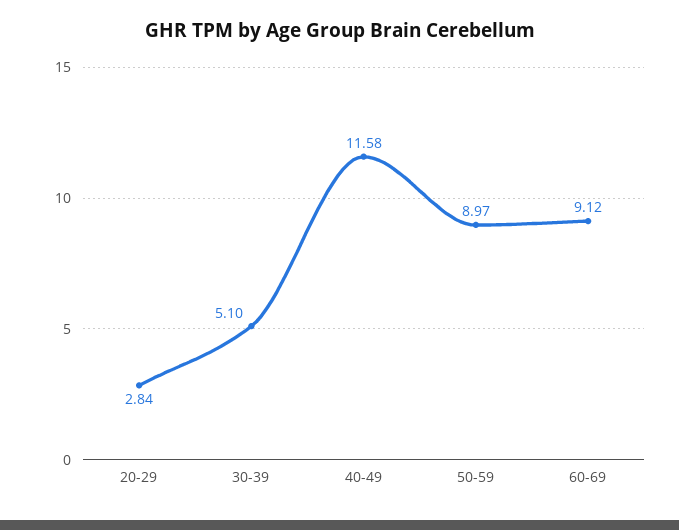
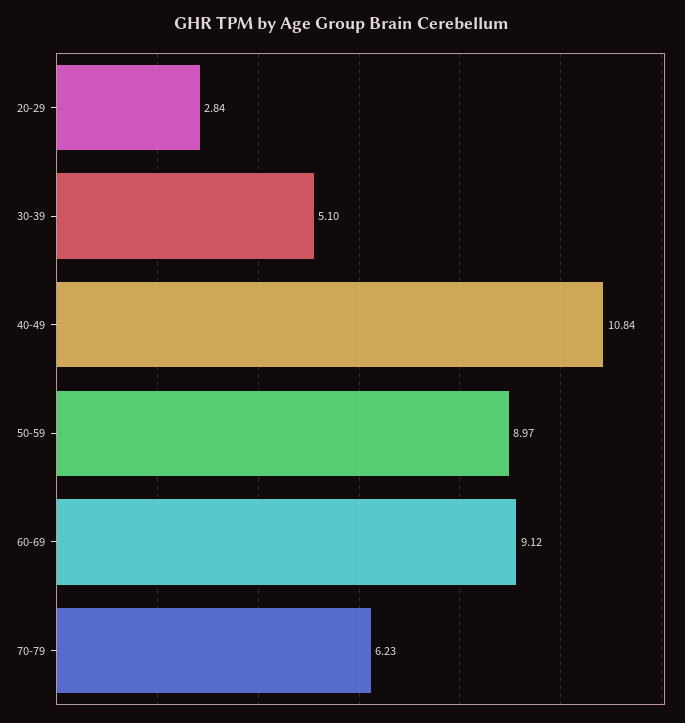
40-49: 11.58 -> 10.84
70-79: none -> 6.23

